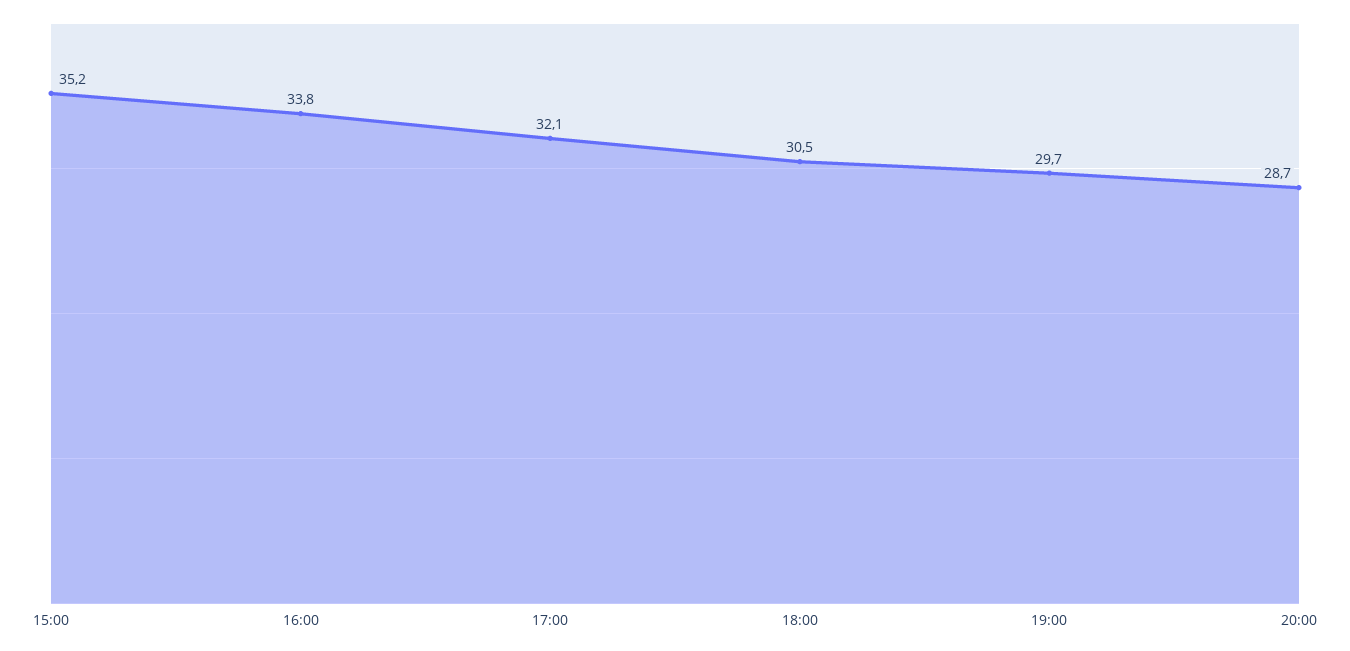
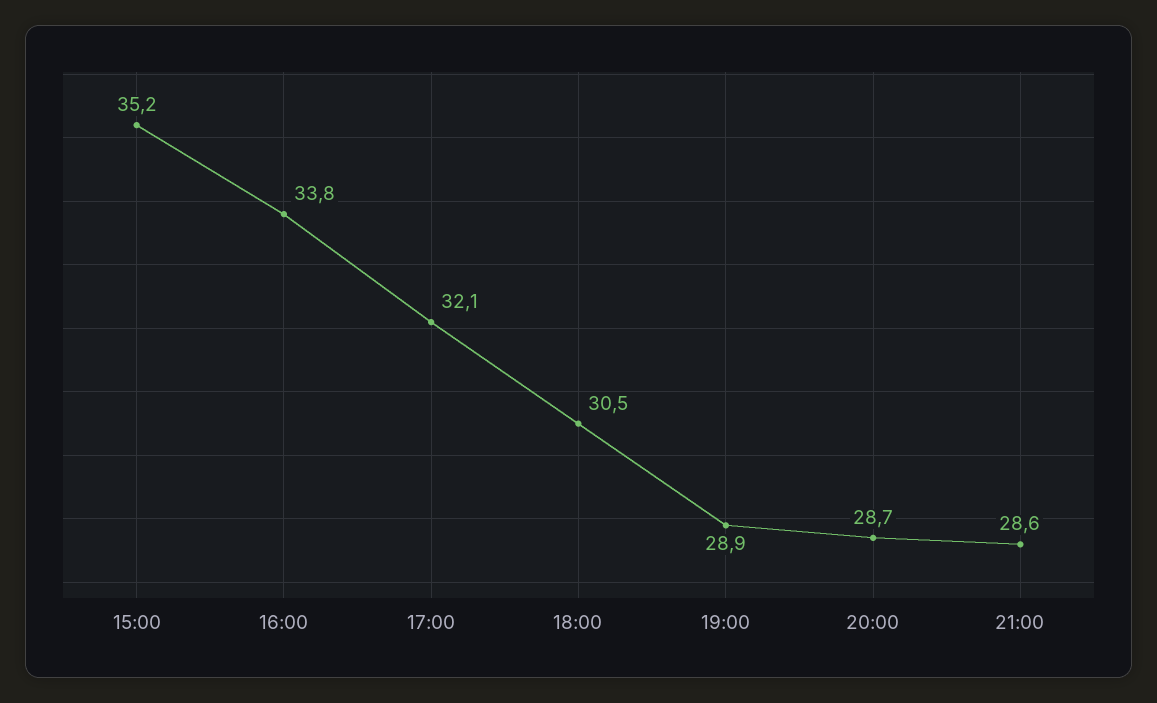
19:00: 29.7 -> 28.9
21:00: none -> 28.6

